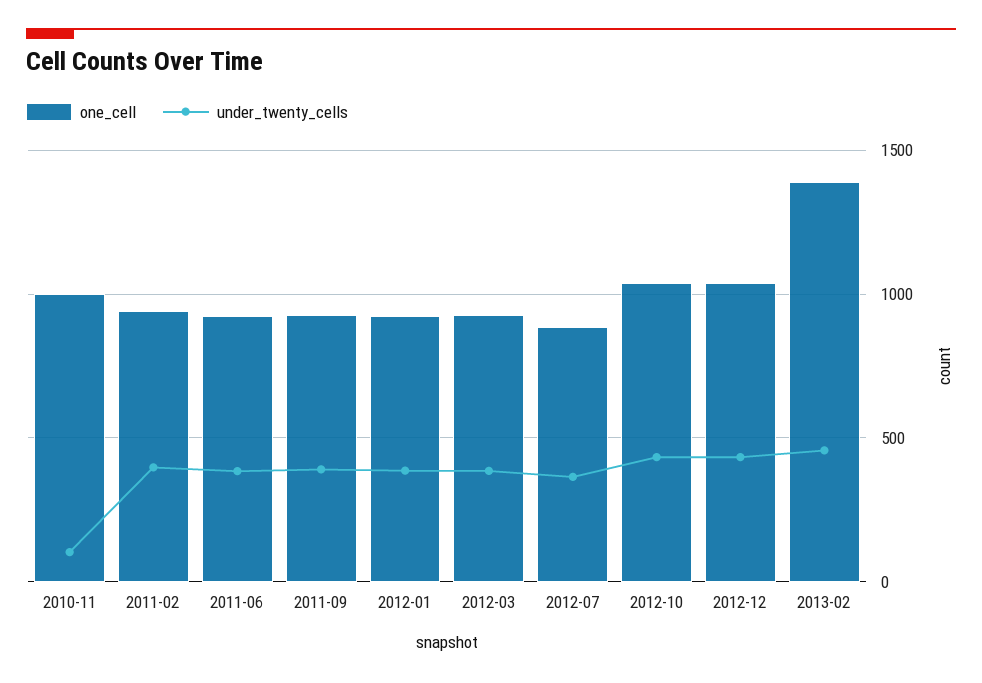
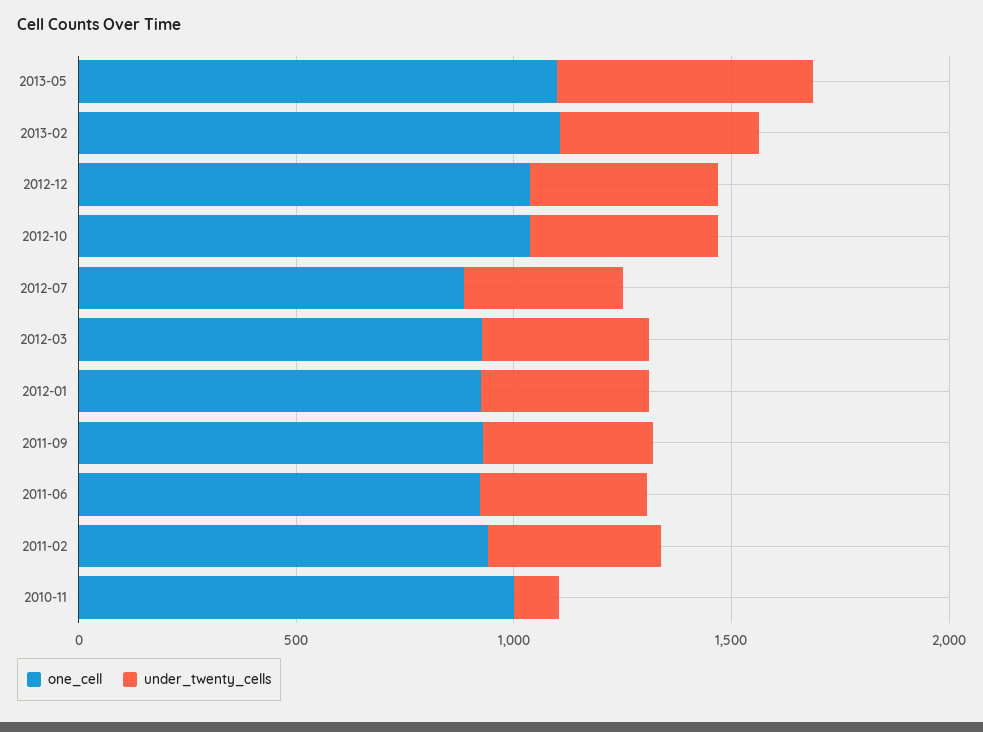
one_cell, 2013-02: 1400 -> 1100
one_cell, 2013-05: none -> 1100
under_twenty_cells, 2013-05: none -> 600

